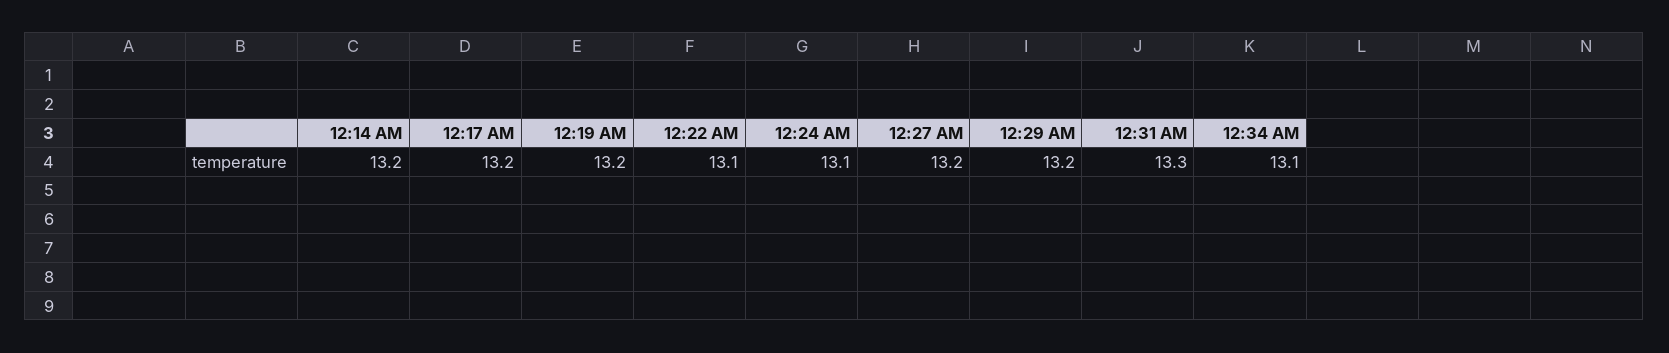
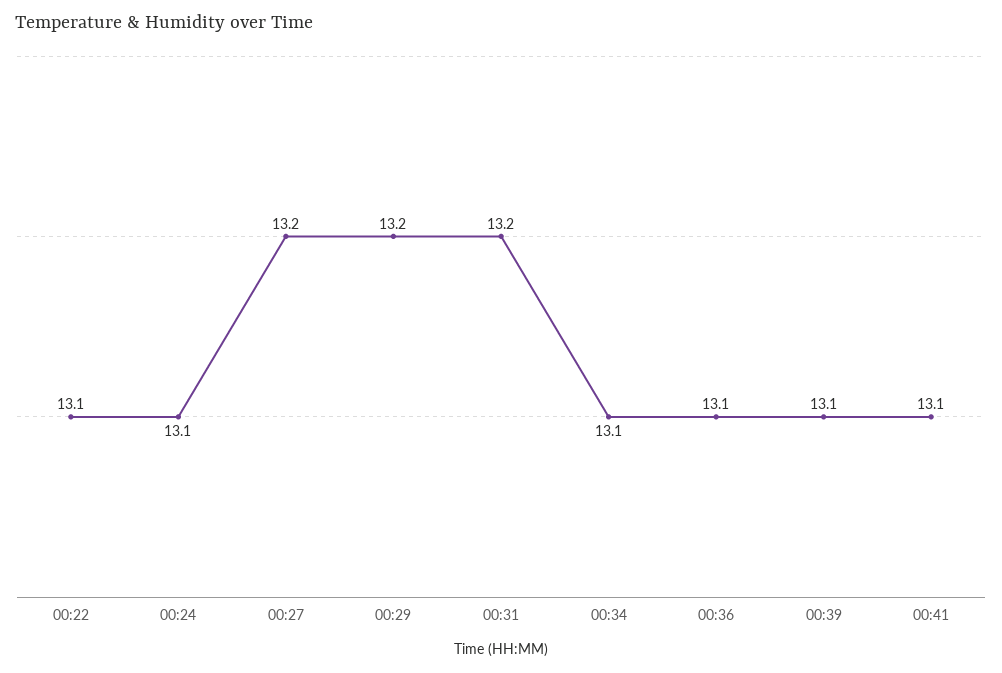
12:14 AM: 13.2 -> none
12:17 AM: 13.2 -> none
12:19 AM: 13.2 -> none
12:31 AM: 13.3 -> 13.2
00:36: none -> 13.1
00:39: none -> 13.1
00:41: none -> 13.1

